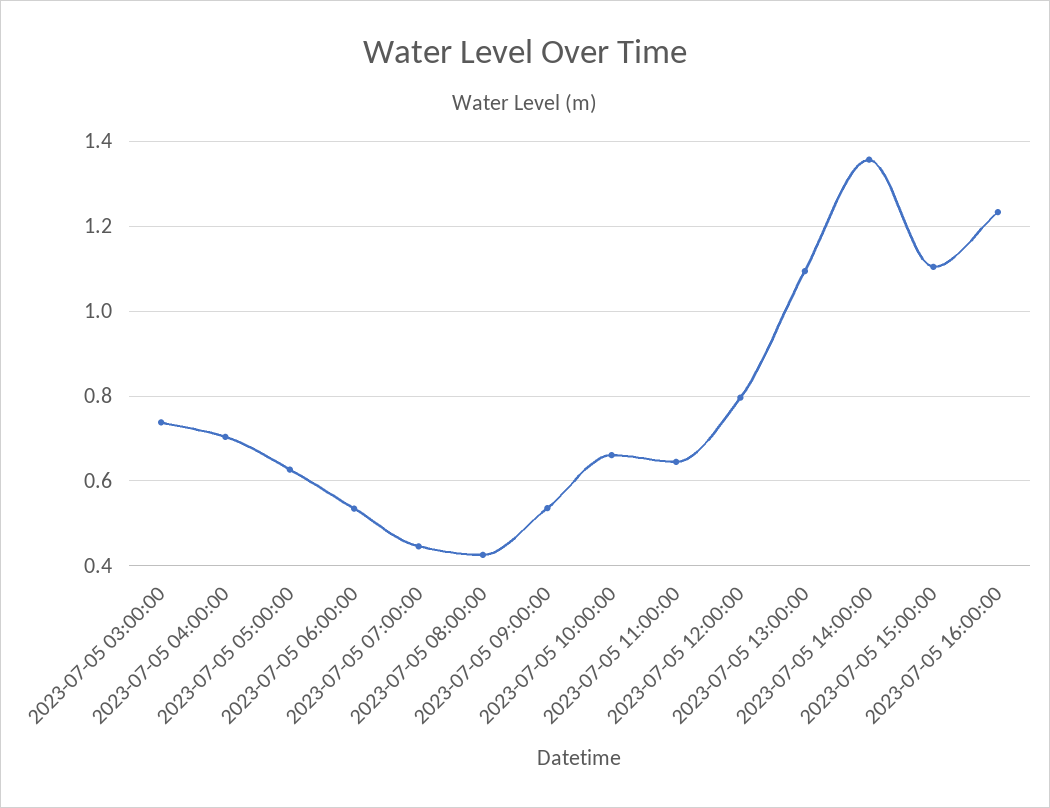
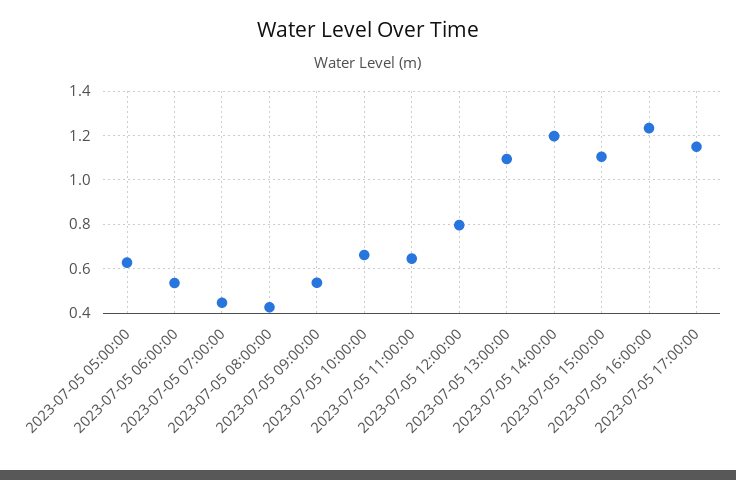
2023-07-05 03:00:00: 0.74 -> none
2023-07-05 04:00:00: 0.7 -> none
2023-07-05 14:00:00: 1.36 -> 1.2
2023-07-05 17:00:00: none -> 1.15

